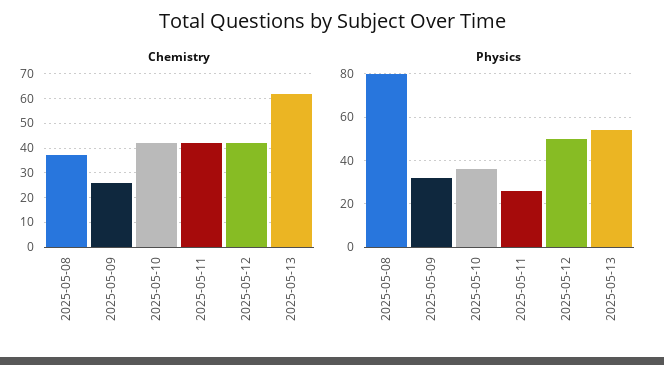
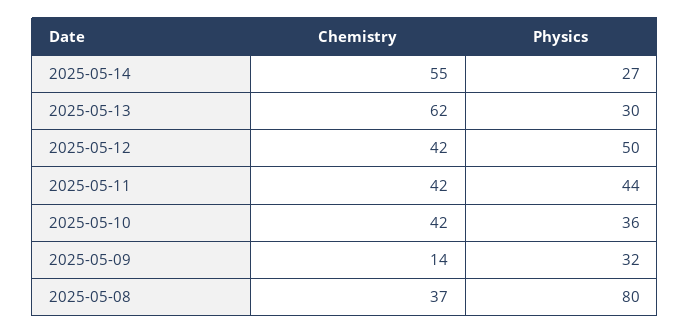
Chemistry, 2025-05-09: 25 -> 14
Physics, 2025-05-11: 25 -> 44
Physics, 2025-05-13: 55 -> 30
Chemistry, 2025-05-14: none -> 55
Physics, 2025-05-14: none -> 27

